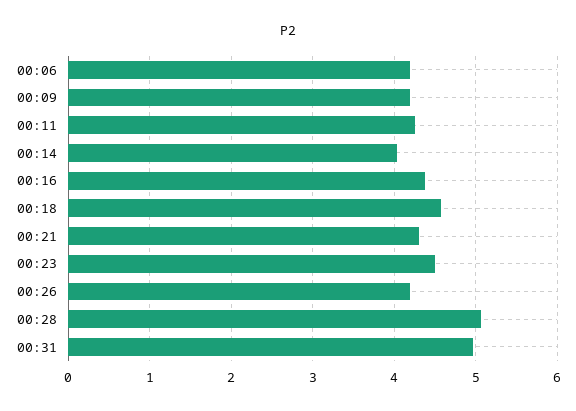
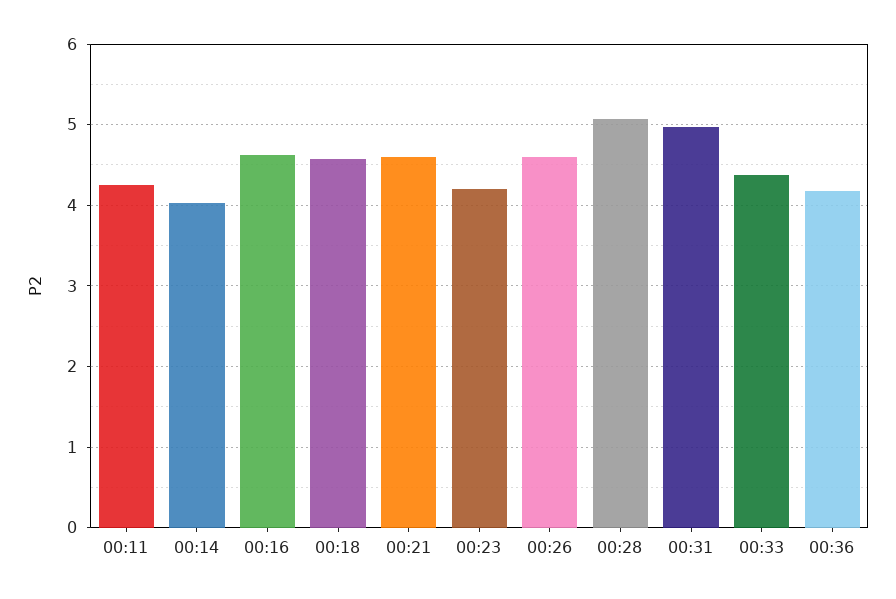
00:06: 4.2 -> none
00:09: 4.2 -> none
00:16: 4.4 -> 4.6
00:21: 4.3 -> 4.6
00:23: 4.5 -> 4.2
00:26: 4.2 -> 4.6
00:33: none -> 4.4
00:36: none -> 4.2

